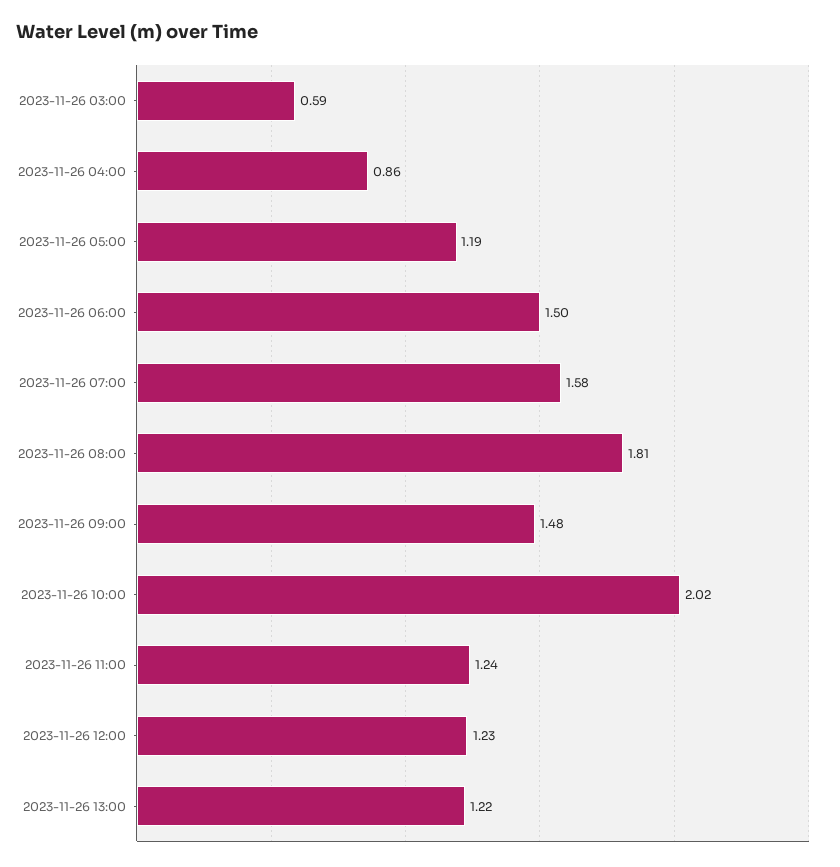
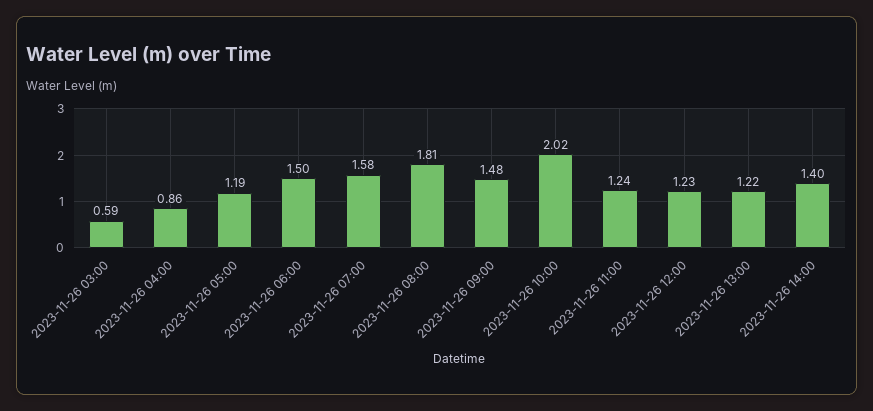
2023-11-26 14:00: none -> 1.4

